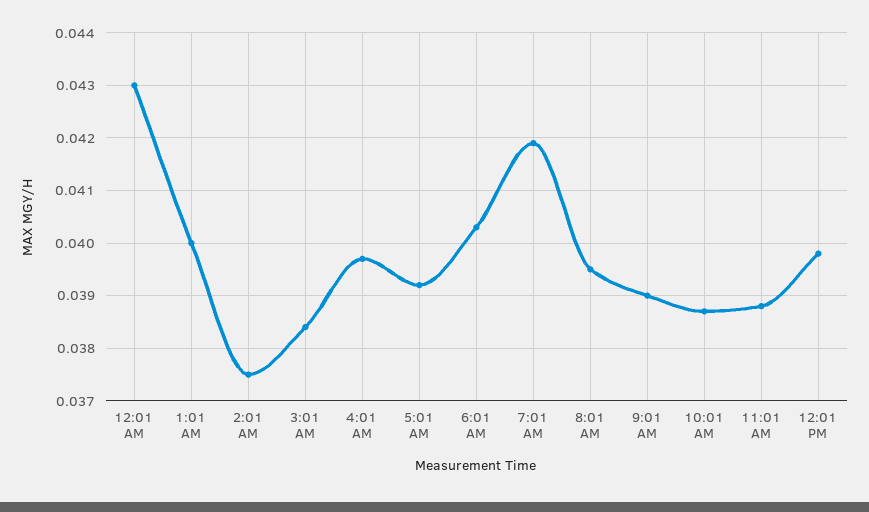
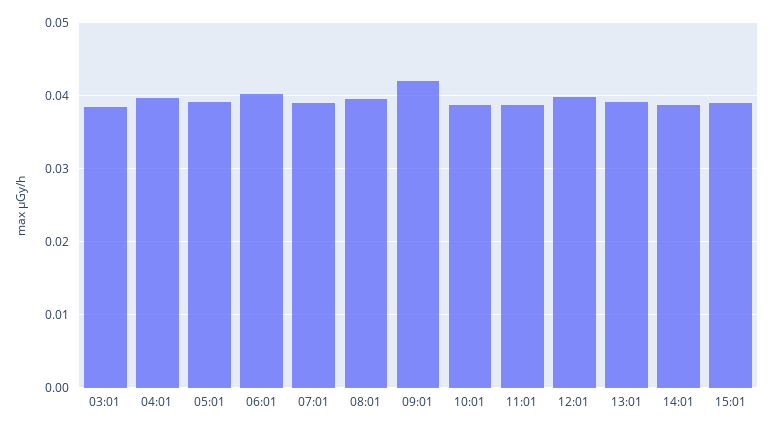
12:01 AM: 0.043 -> none
1:01 AM: 0.04 -> none
2:01 AM: 0.0375 -> none
7:01 AM: 0.042 -> 0.039
9:01 AM: 0.039 -> 0.042
13:01: none -> 0.039
14:01: none -> 0.039
15:01: none -> 0.039

